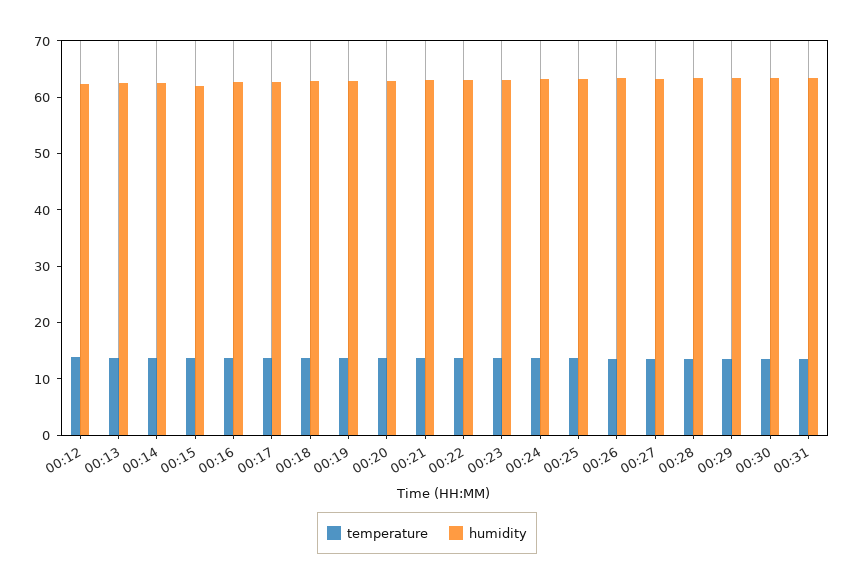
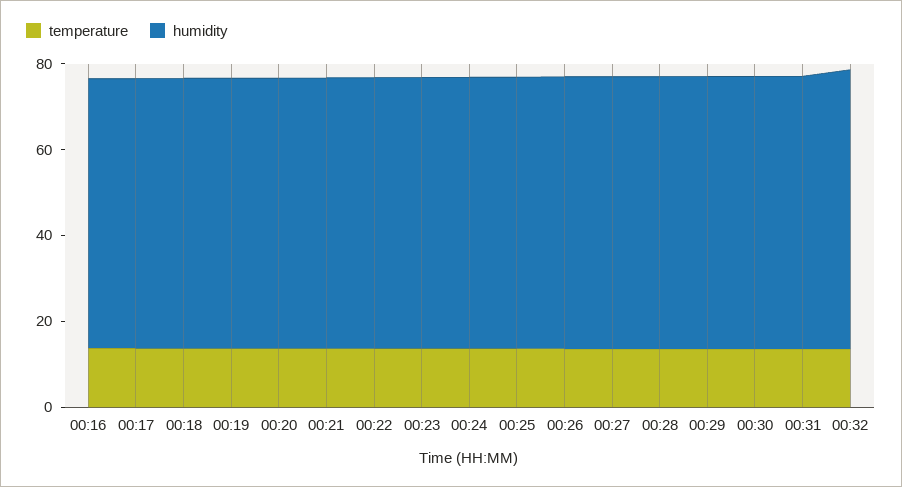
temperature, 00:12: 14 -> none
humidity, 00:12: 62 -> none
temperature, 00:13: 14 -> none
humidity, 00:13: 62 -> none
temperature, 00:14: 14 -> none
humidity, 00:14: 62 -> none
temperature, 00:15: 14 -> none
humidity, 00:15: 62 -> none
temperature, 00:32: none -> 15
humidity, 00:32: none -> 65

